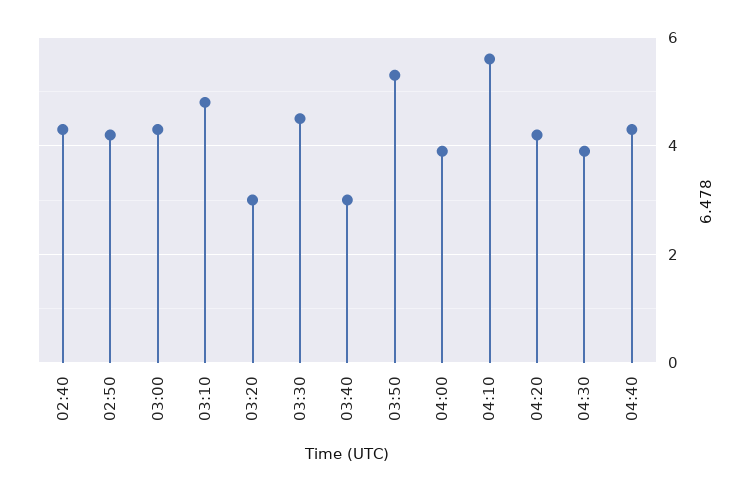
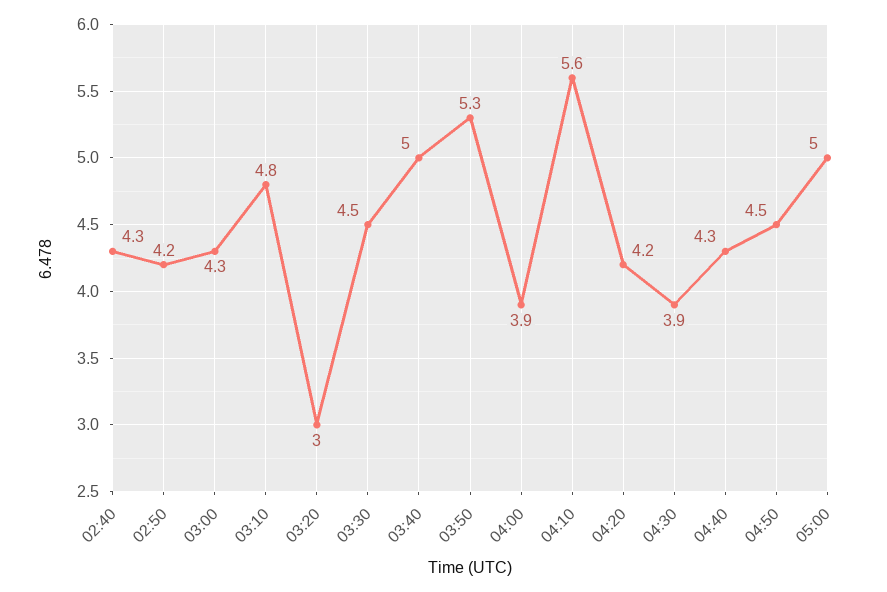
03:40: 3 -> 5
04:50: none -> 4.5
05:00: none -> 5

